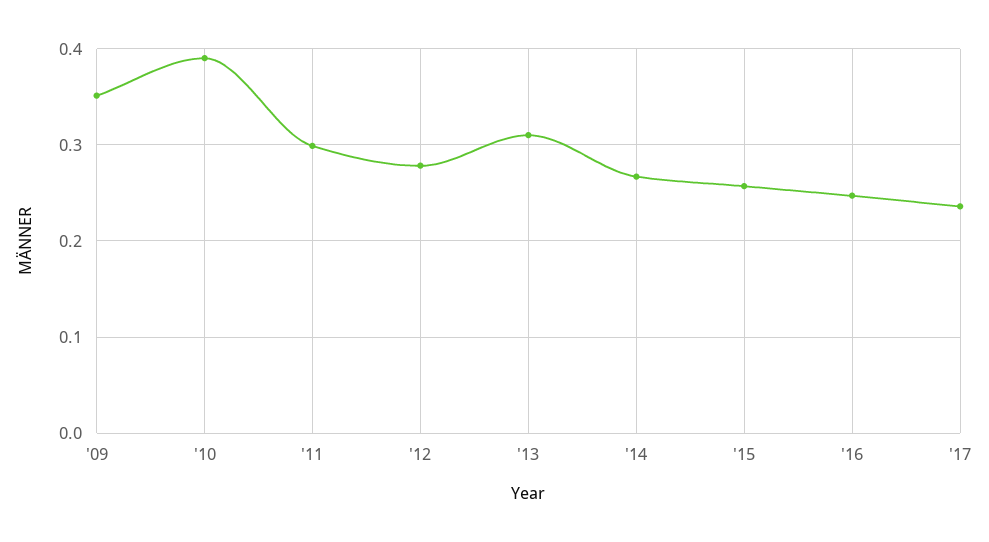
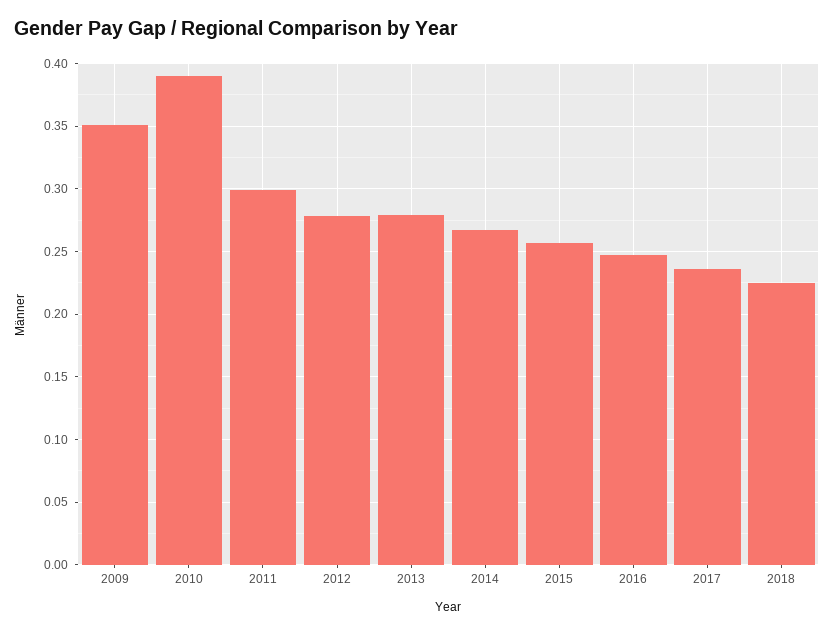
'13: 0.31 -> 0.28
2018: none -> 0.225

